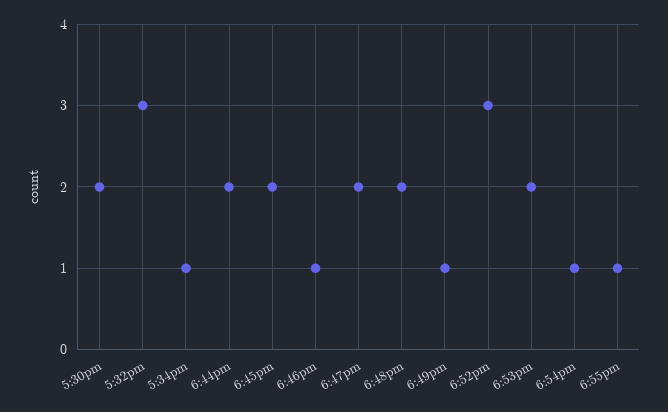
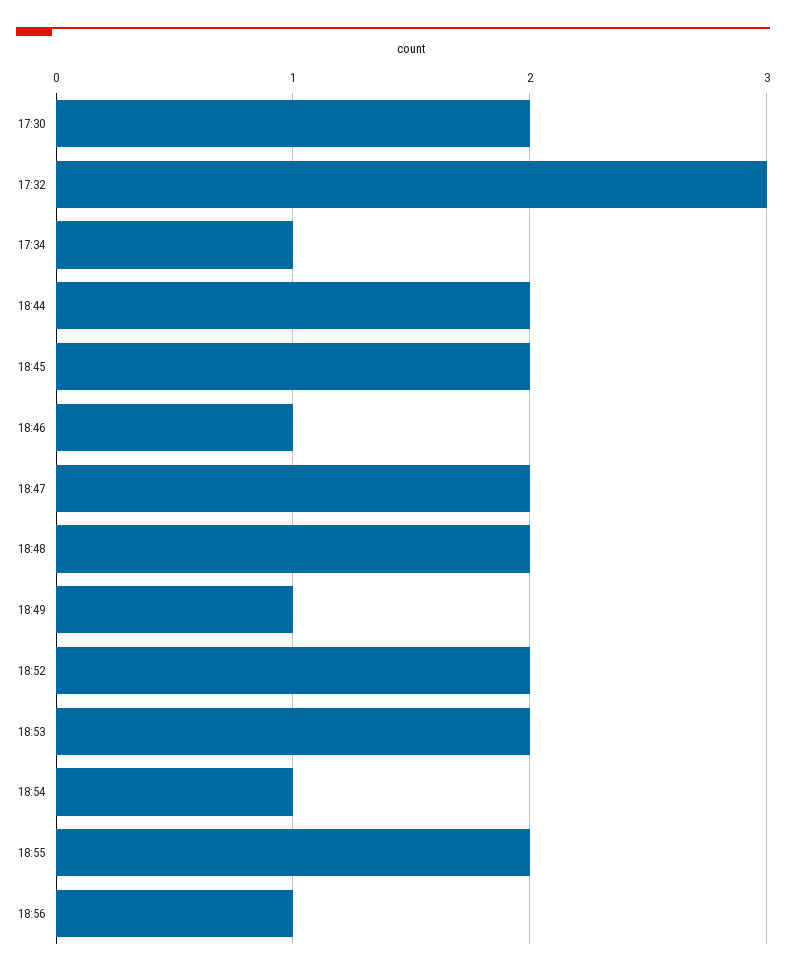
6:52pm: 3 -> 2
6:55pm: 1 -> 2
18:56: none -> 1

